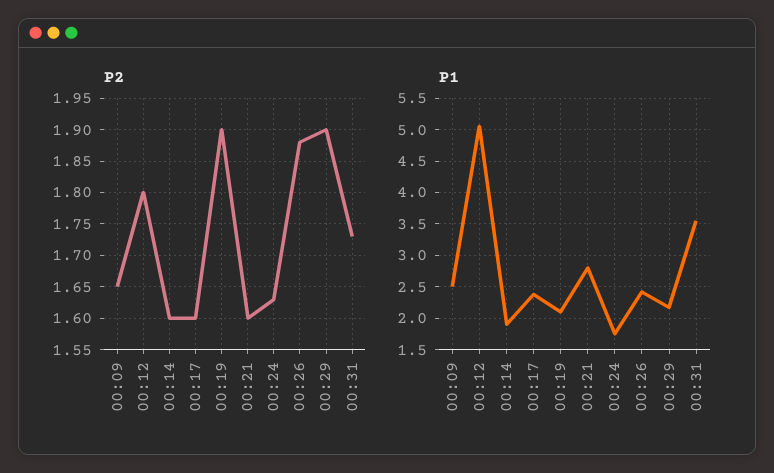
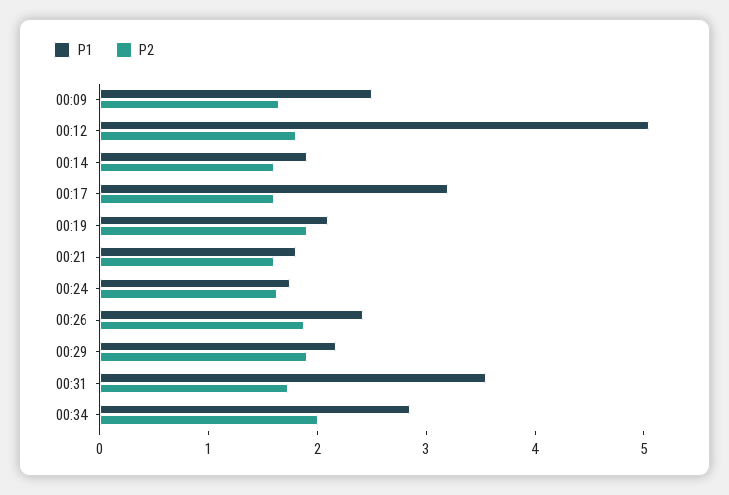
P1, 00:17: 2.4 -> 3.2
P1, 00:21: 2.8 -> 1.8
P1, 00:34: none -> 2.8
P2, 00:34: none -> 2

